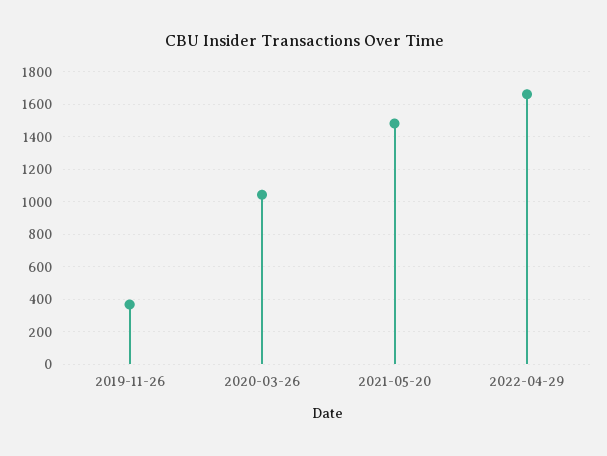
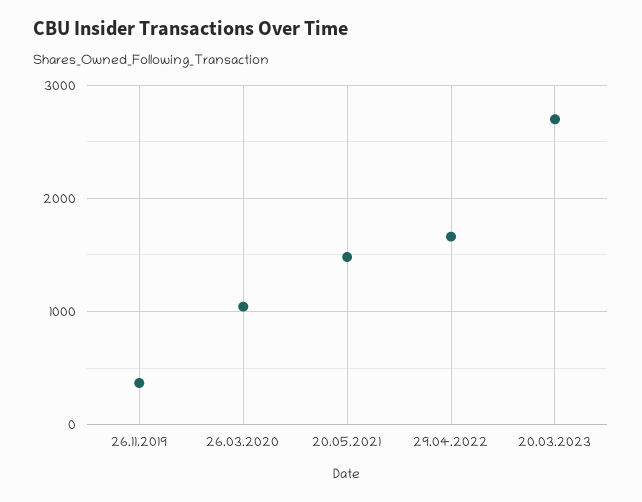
20.03.2023: none -> 2700

